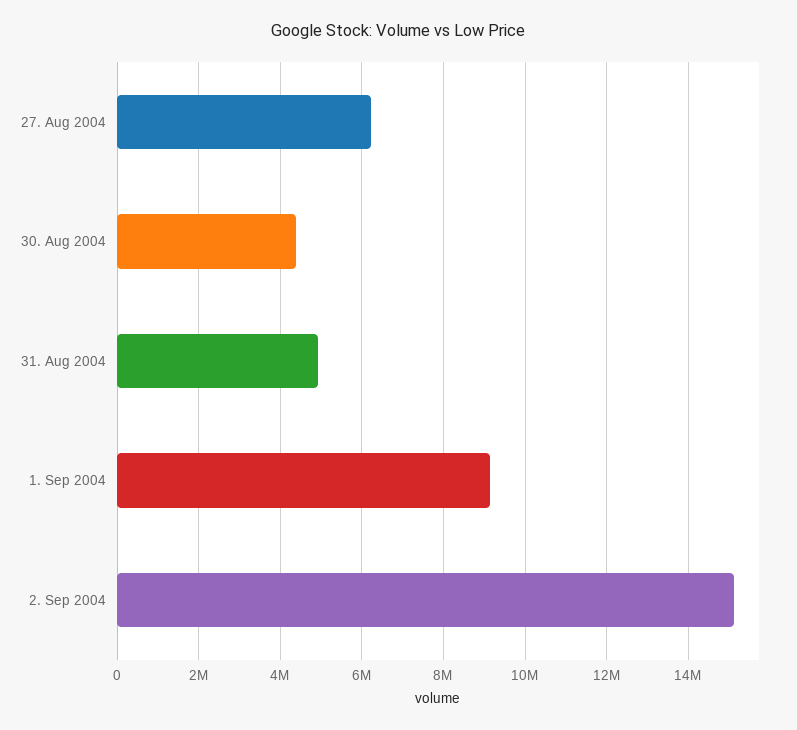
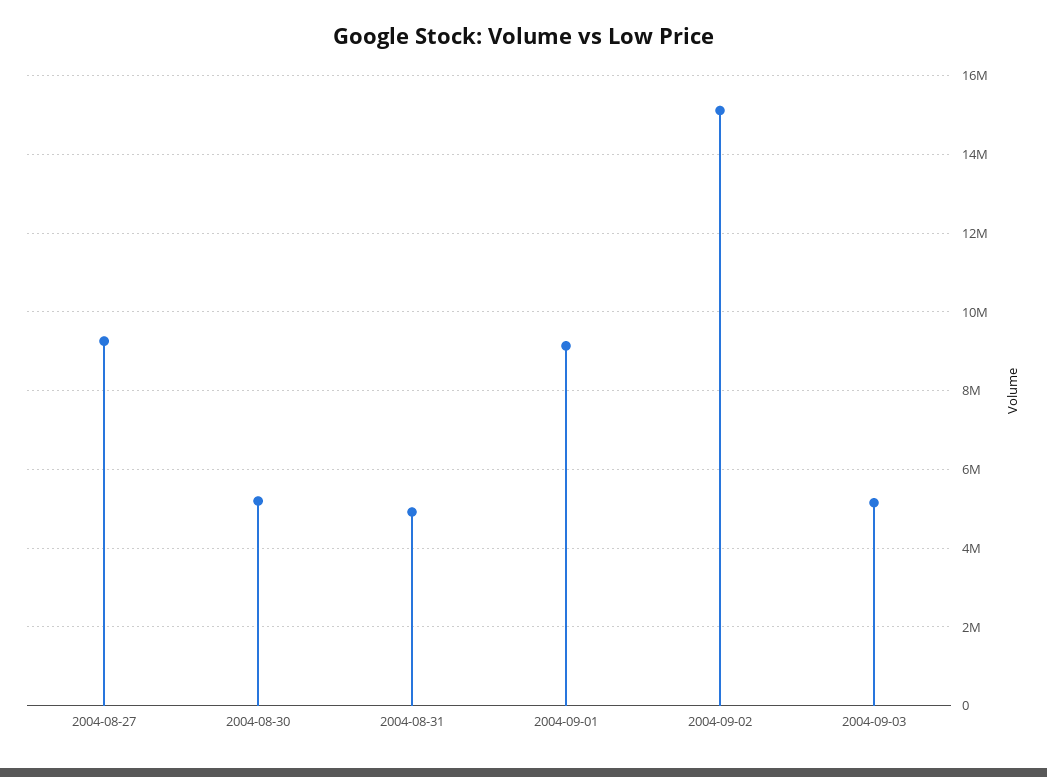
27. Aug 2004: 6200000 -> 9200000
30. Aug 2004: 4400000 -> 5200000
2004-09-03: none -> 5200000

